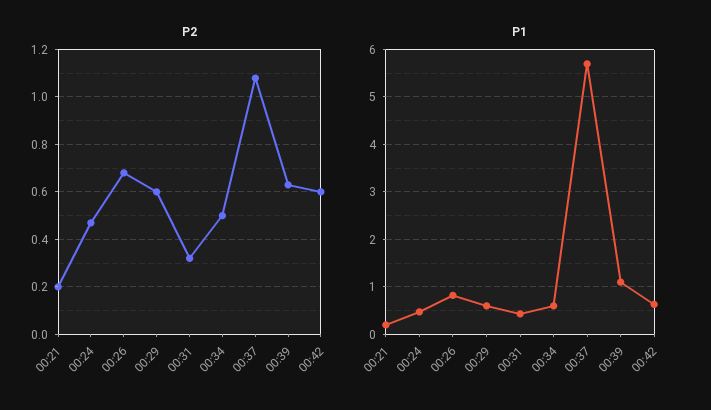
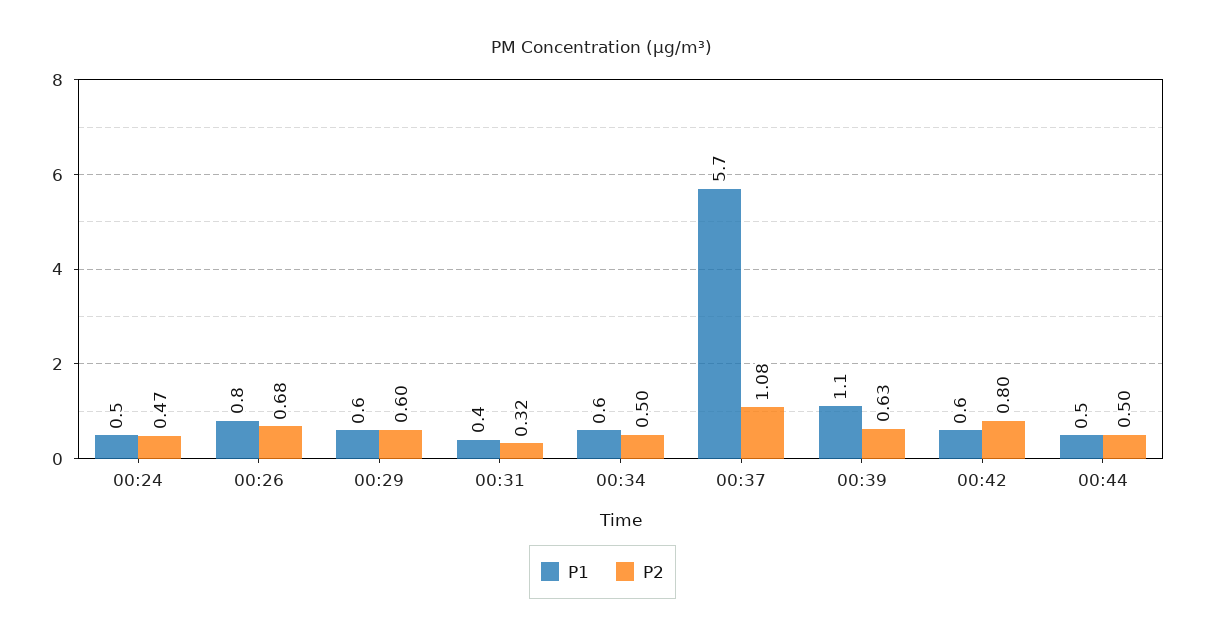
P2, 00:21: 0.2 -> none
P2, 00:42: 0.6 -> 0.8
P1, 00:21: 0.2 -> none
P1, 00:44: none -> 0.5
P2, 00:44: none -> 0.5

